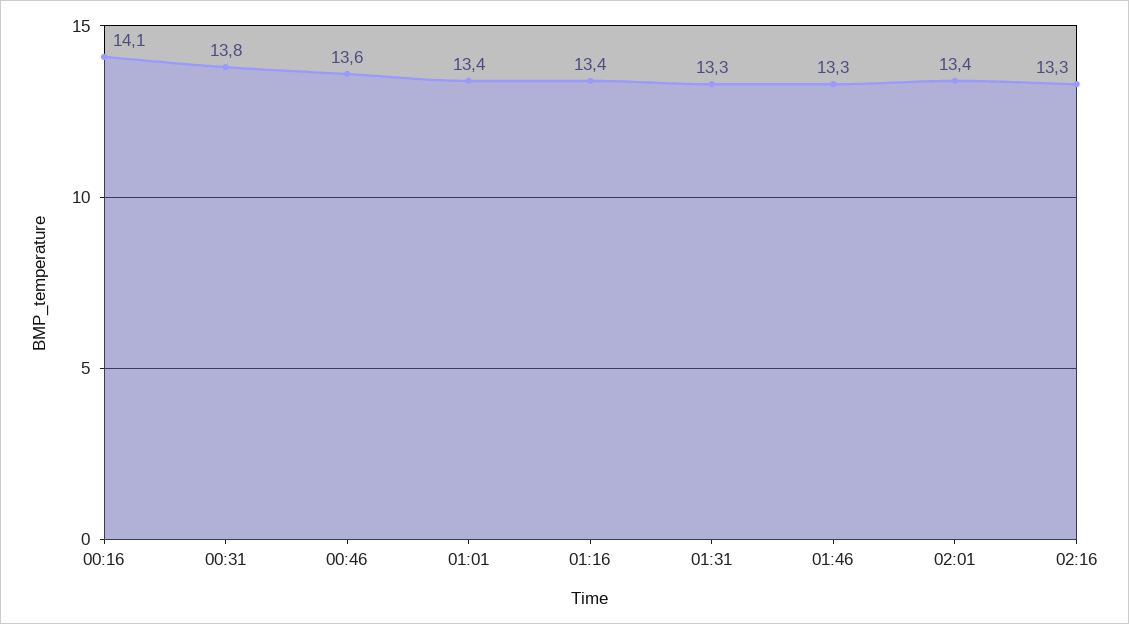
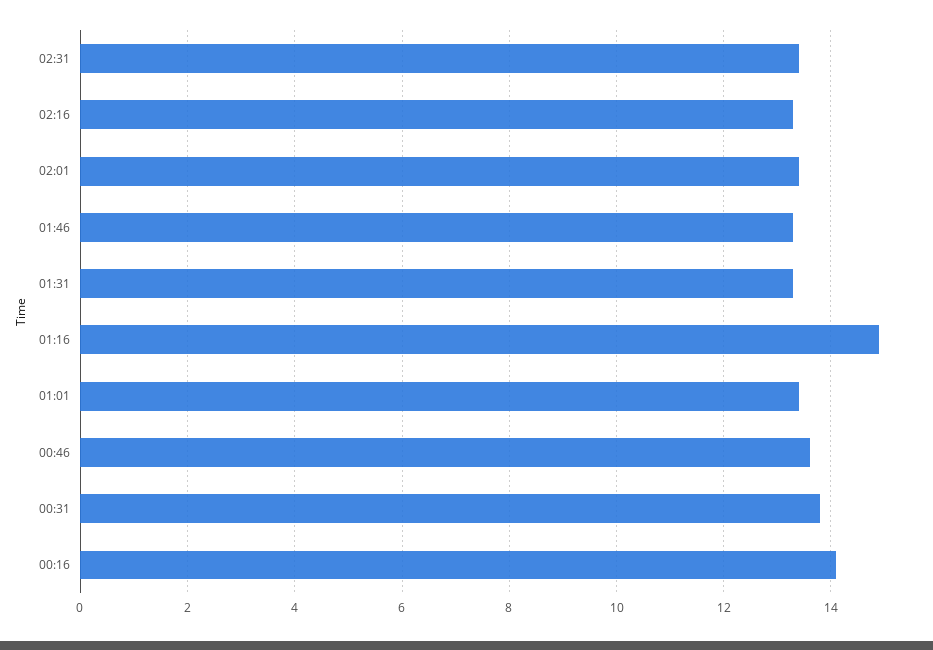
01:16: 13.4 -> 15
02:31: none -> 13.5

